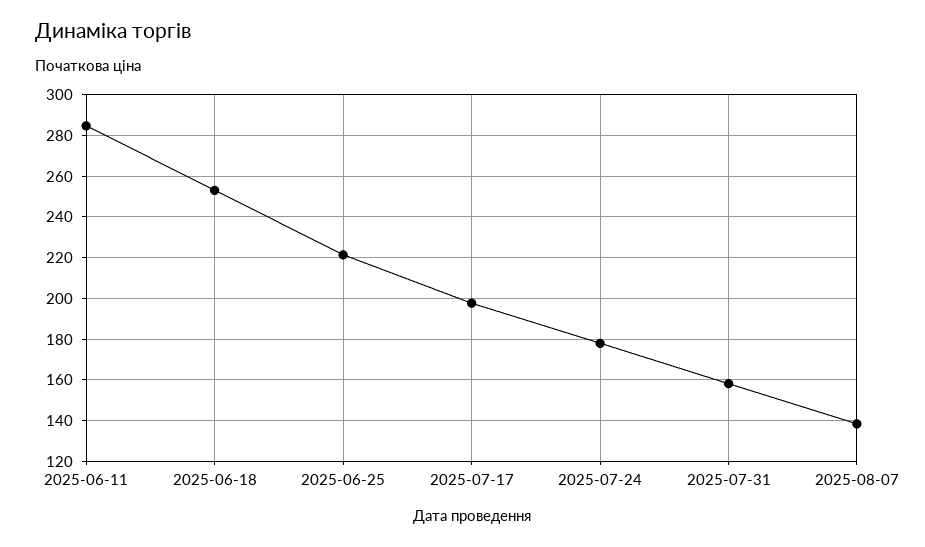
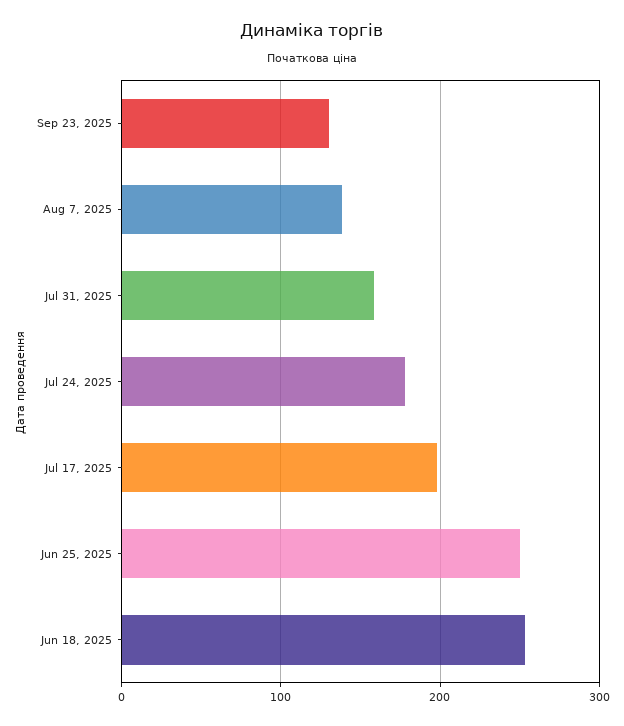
2025-06-11: 285 -> none
2025-06-25: 220 -> 250
Sep 23, 2025: none -> 130

